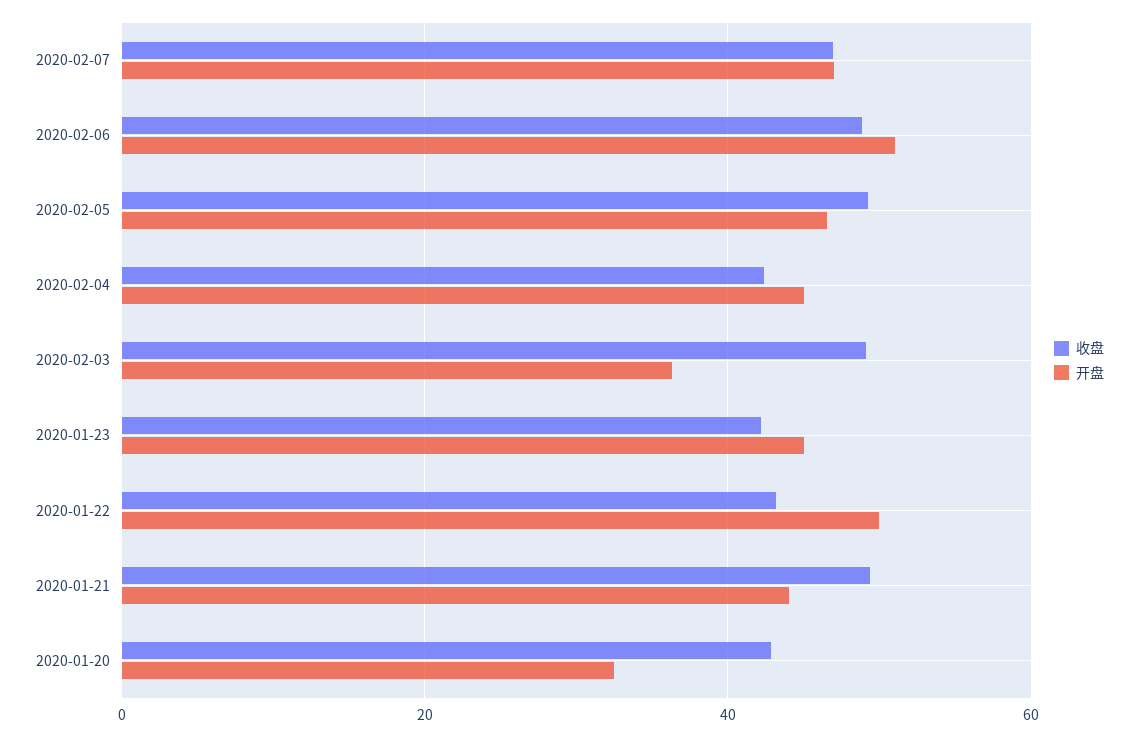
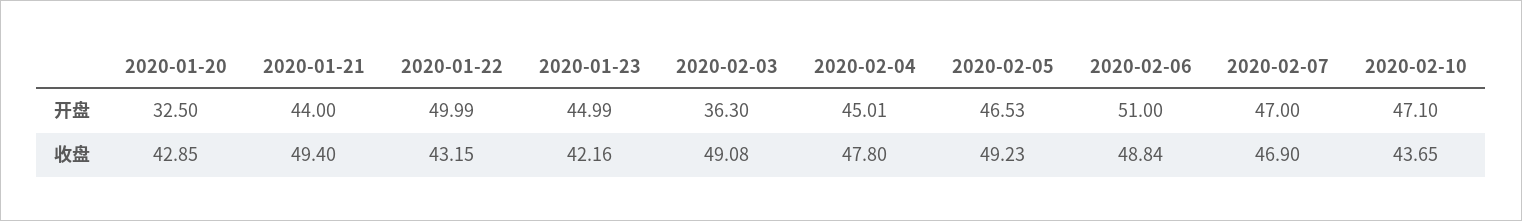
收盘, 2020-02-04: 42 -> 47.8
开盘, 2020-02-10: none -> 47.1
收盘, 2020-02-10: none -> 43.65

